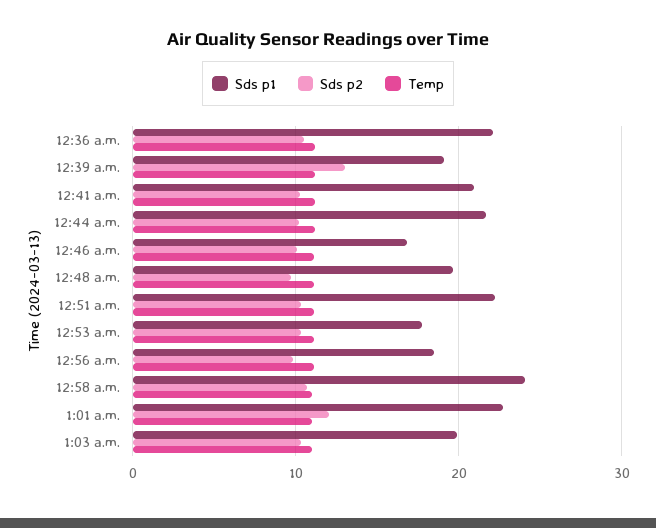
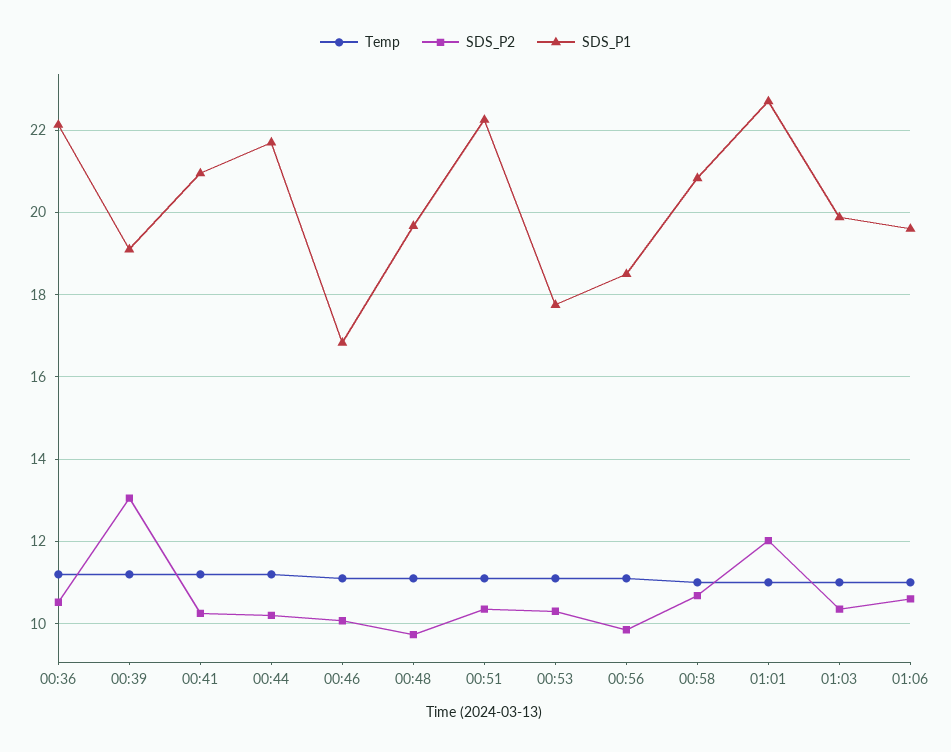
Sds p1, 12:58 a.m.: 24 -> 20.8
Temp, 01:06: none -> 11
Sds p2, 01:06: none -> 10.6
Sds p1, 01:06: none -> 19.6

